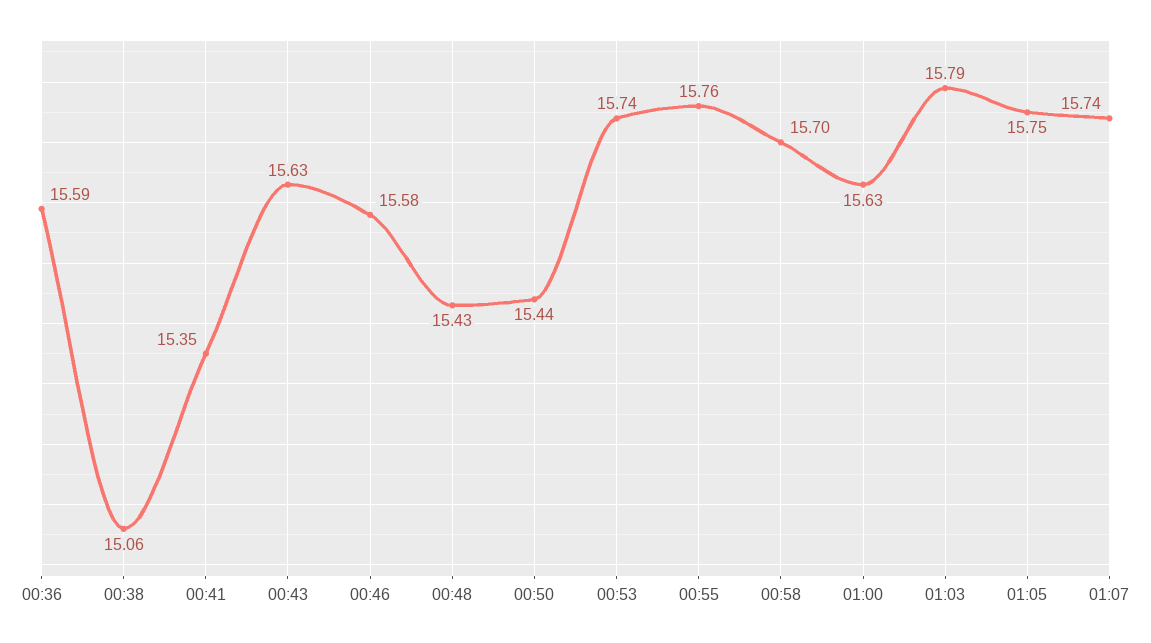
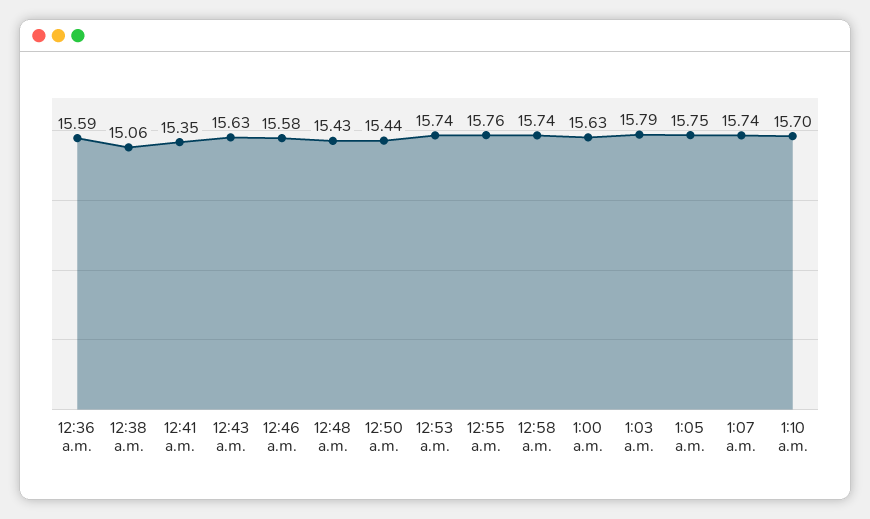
00:58: 15.7 -> 15.74
1:10 a.m.: none -> 15.7

